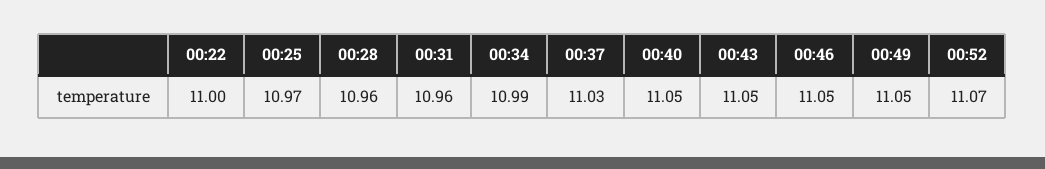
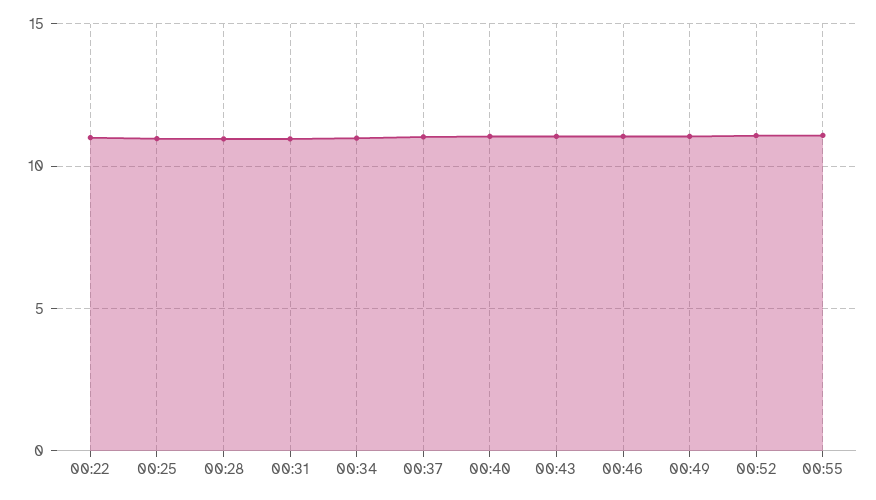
00:55: none -> 11

